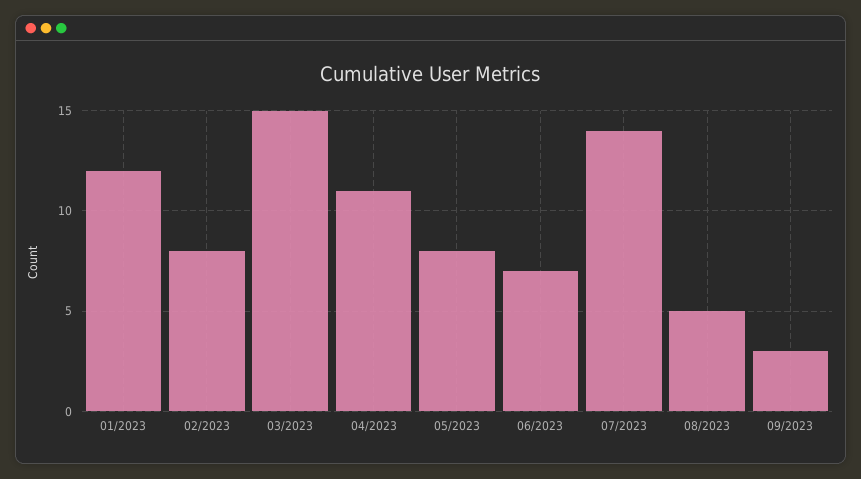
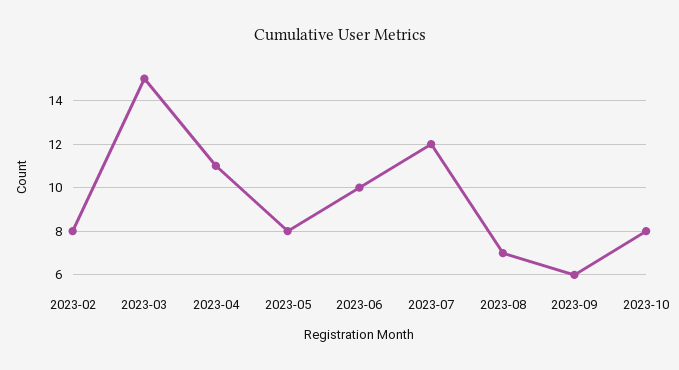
01/2023: 12 -> none
06/2023: 7 -> 10
07/2023: 14 -> 12
08/2023: 5 -> 7
09/2023: 3 -> 6
2023-10: none -> 8

